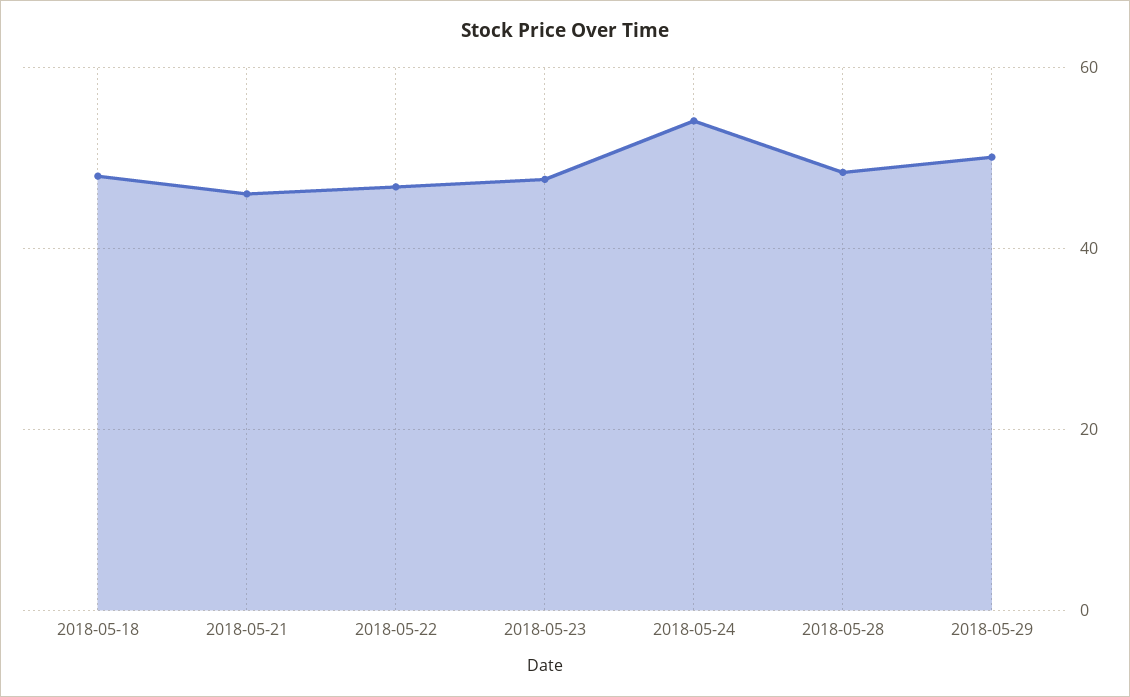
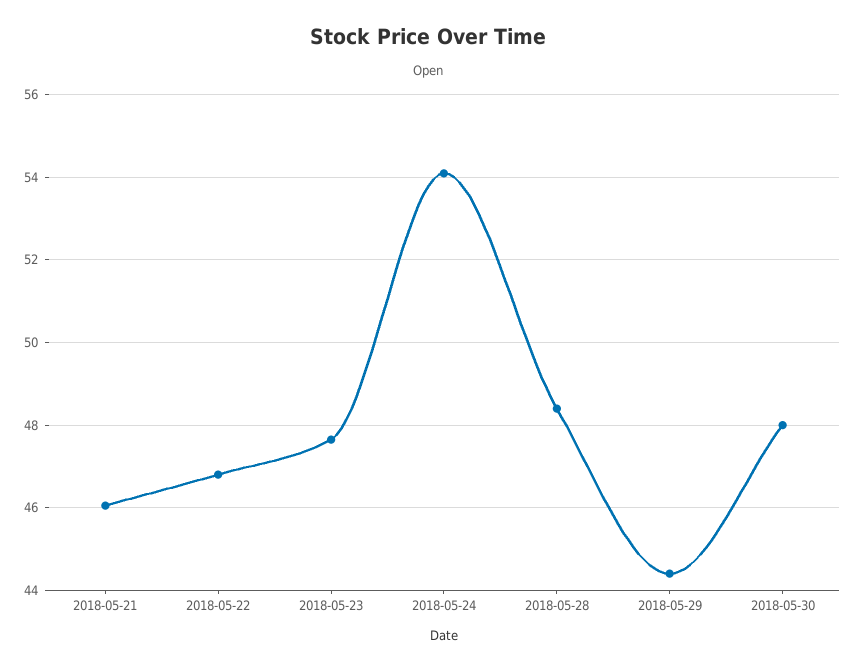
2018-05-18: 48 -> none
2018-05-29: 50 -> 44.4
2018-05-30: none -> 48

